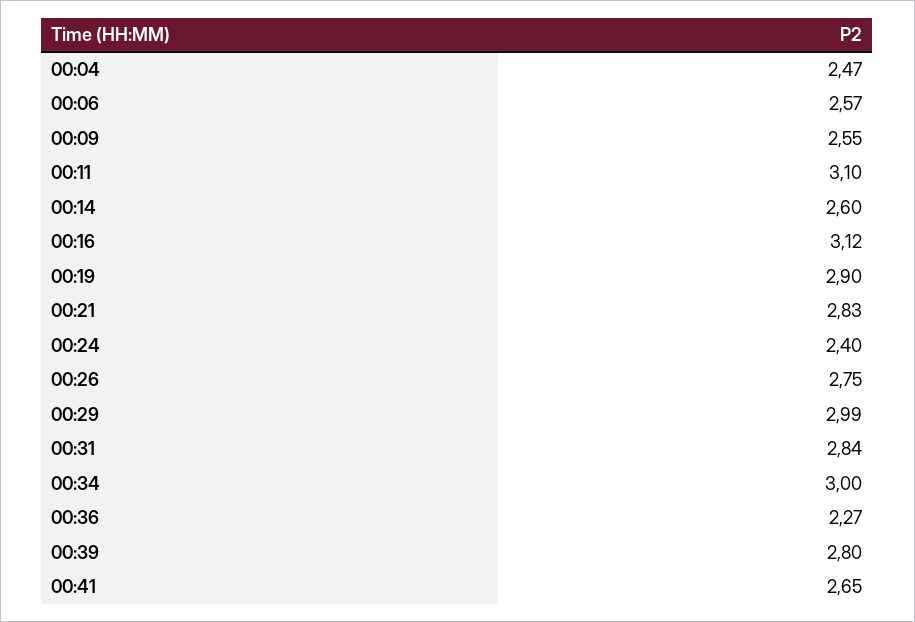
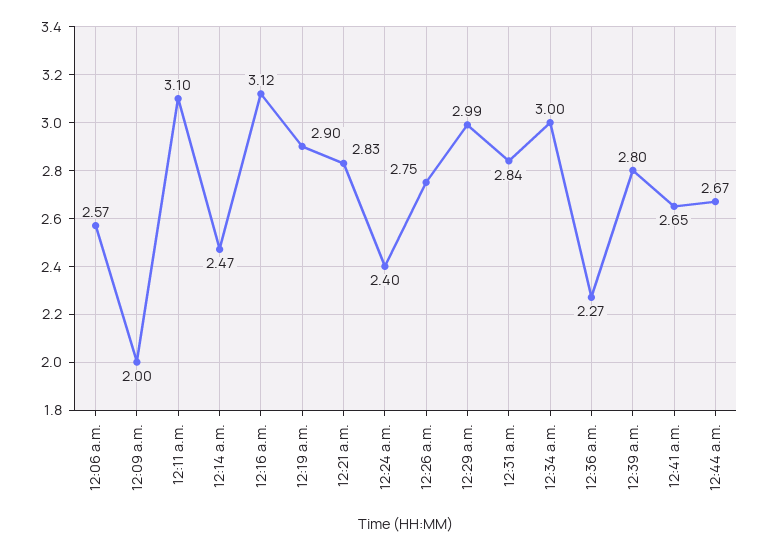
00:04: 2.47 -> none
00:09: 2.55 -> 2
00:14: 2.6 -> 2.47
12:44 a.m.: none -> 2.67

